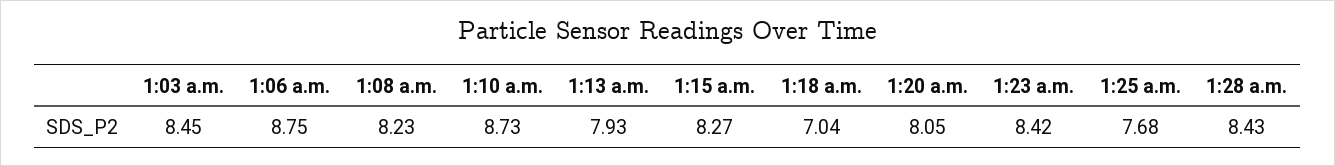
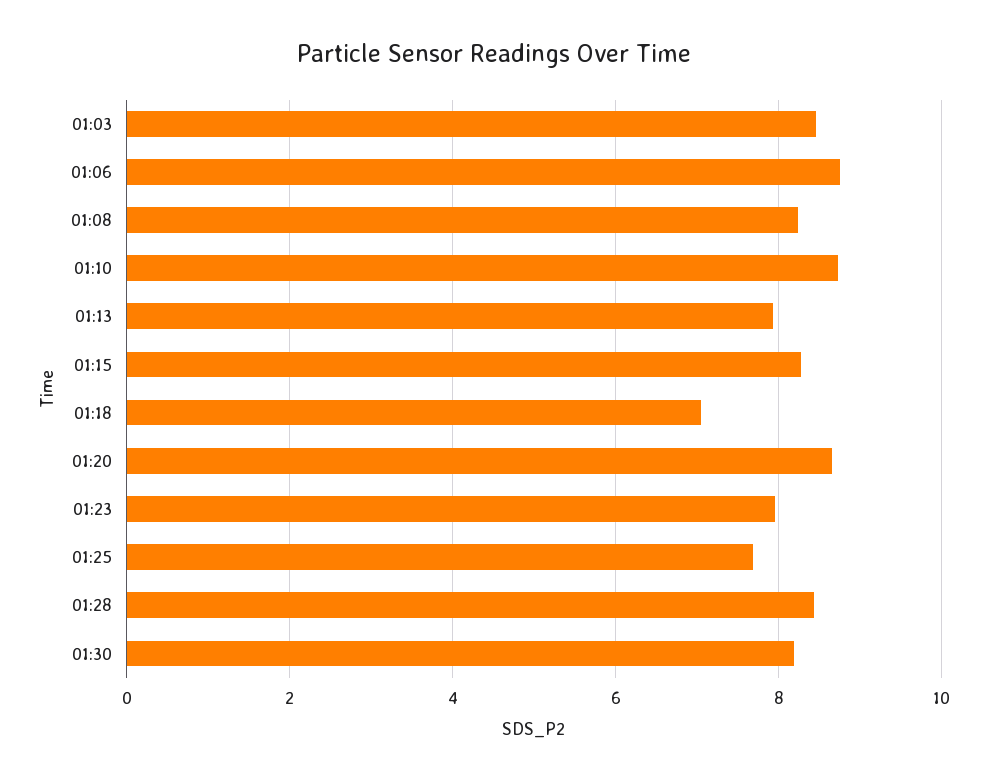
1:20 a.m.: 8.05 -> 8.6
1:23 a.m.: 8.42 -> 8
01:30: none -> 8.2

